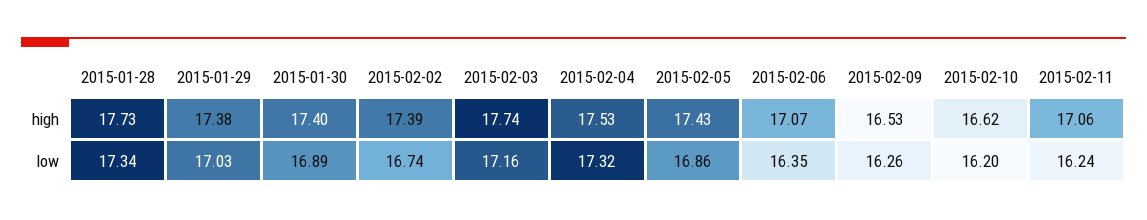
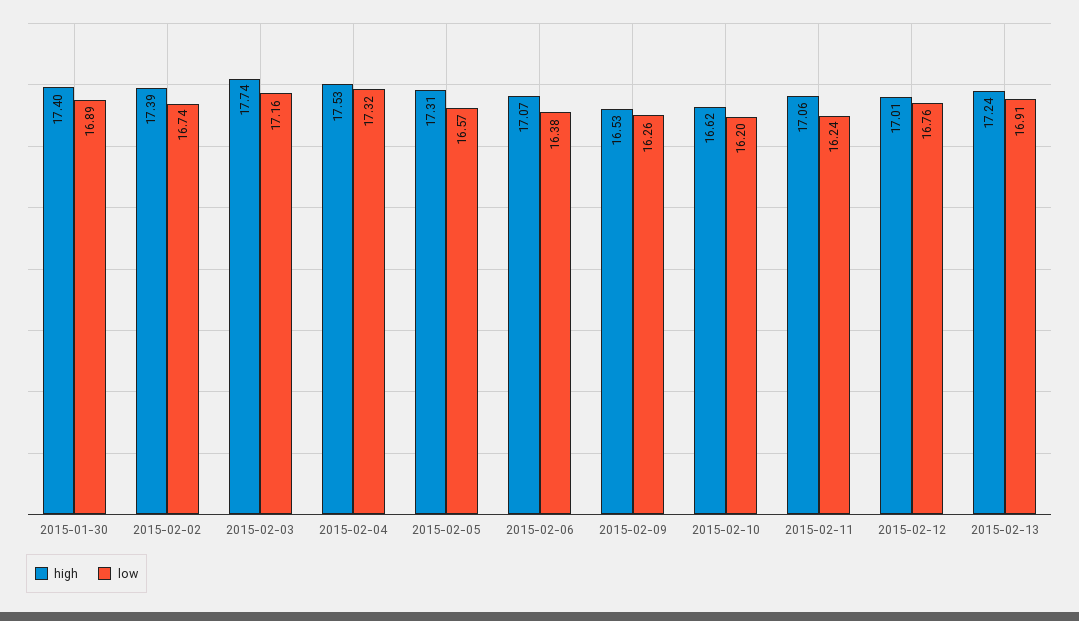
high, 2015-01-28: 17.73 -> none
high, 2015-01-29: 17.38 -> none
high, 2015-02-05: 17.43 -> 17.31
low, 2015-01-28: 17.34 -> none
low, 2015-01-29: 17.03 -> none
low, 2015-02-05: 16.86 -> 16.57
low, 2015-02-06: 16.35 -> 16.38
high, 2015-02-12: none -> 17.01
low, 2015-02-12: none -> 16.76
high, 2015-02-13: none -> 17.24
low, 2015-02-13: none -> 16.91

